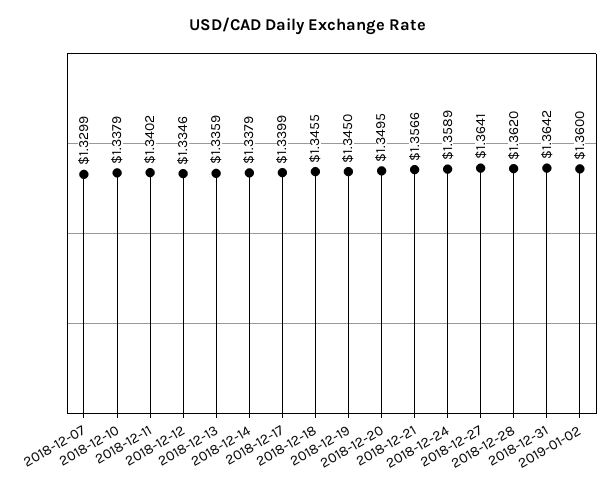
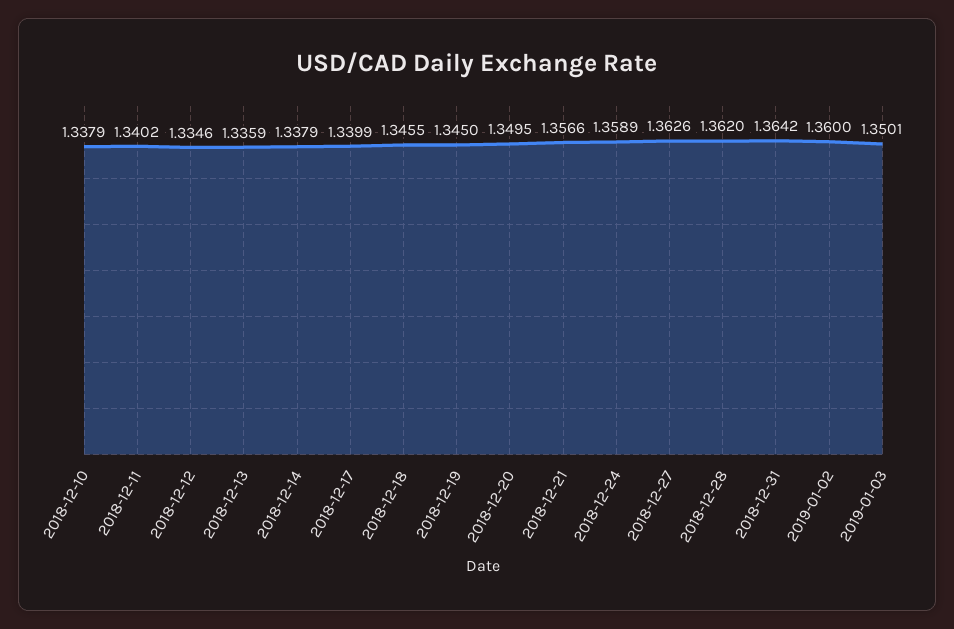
2018-12-07: 1.3299 -> none
2018-12-27: 1.3641 -> 1.3626
2019-01-03: none -> 1.3501

